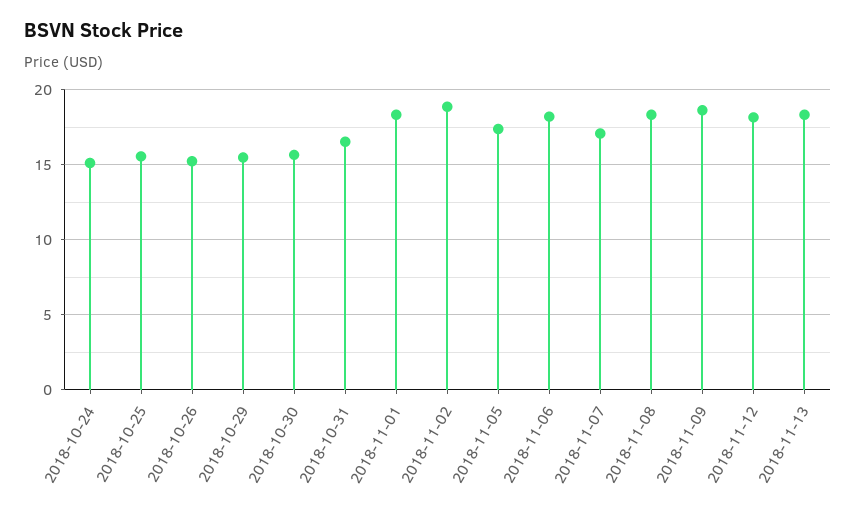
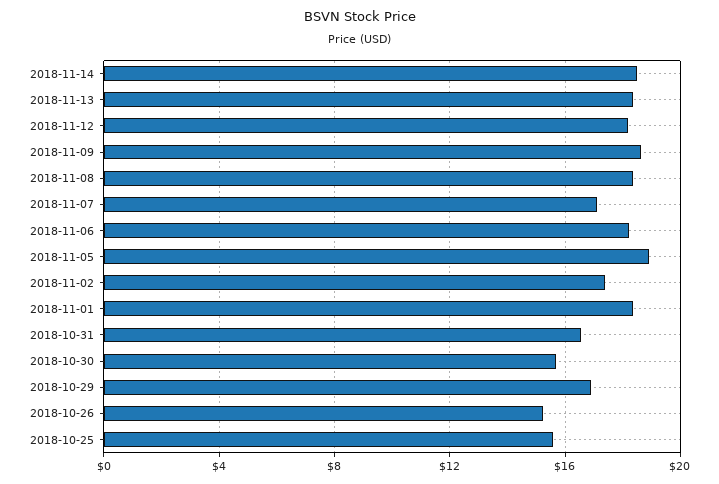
2018-10-24: 15 -> none
2018-10-29: 15.5 -> 17
2018-11-02: 19 -> 17.5
2018-11-05: 17.5 -> 19
2018-11-14: none -> 18.5

